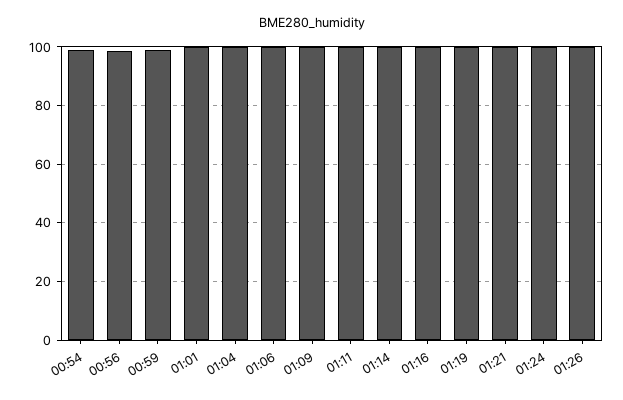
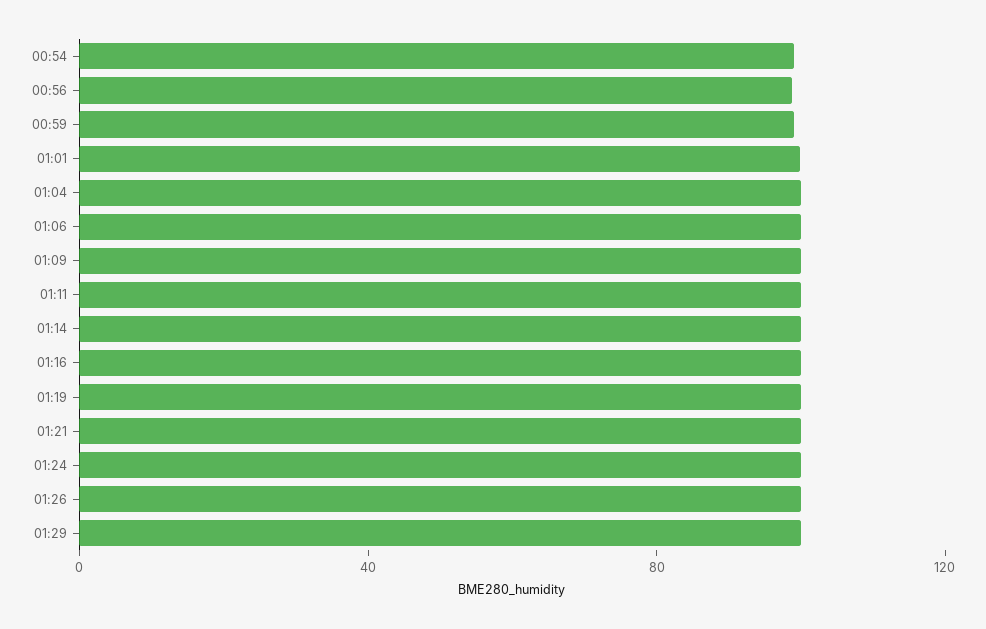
01:29: none -> 100

